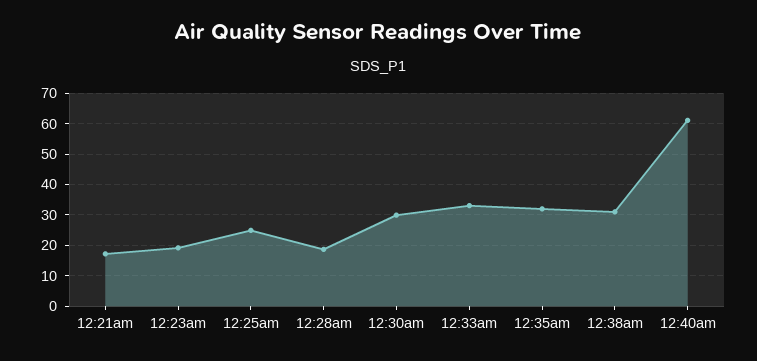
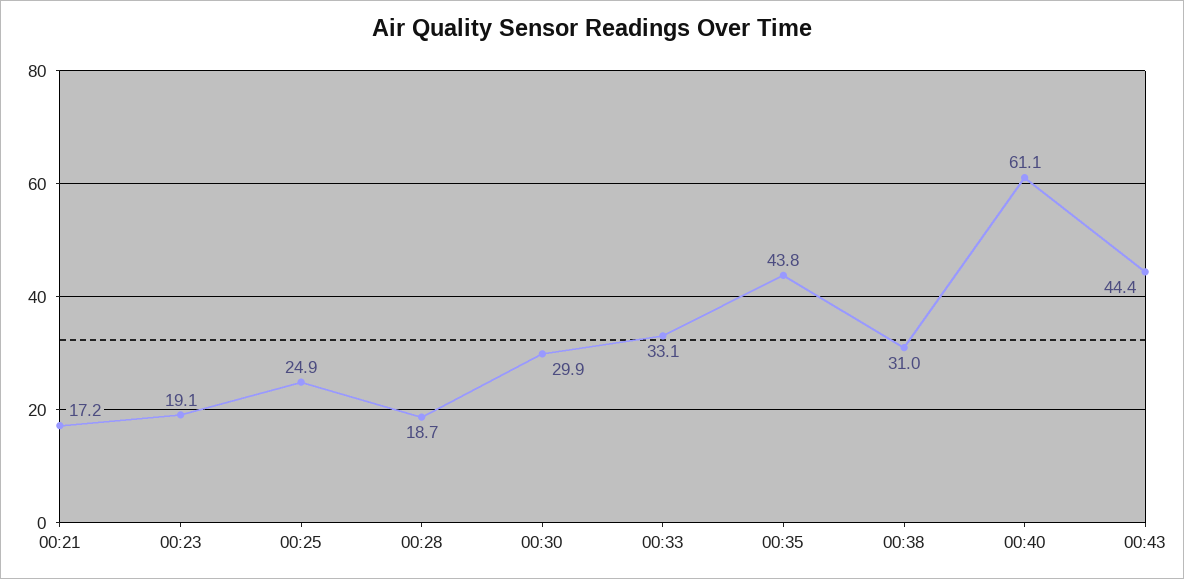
12:35am: 32 -> 43.8
00:43: none -> 44.4

